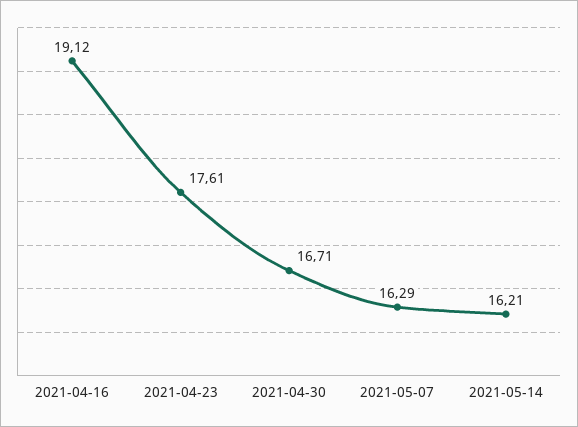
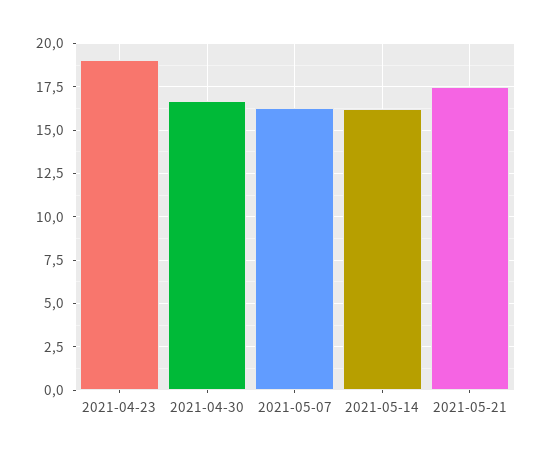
2021-04-16: 19.12 -> none
2021-04-23: 17.61 -> 19
2021-05-21: none -> 17.5

